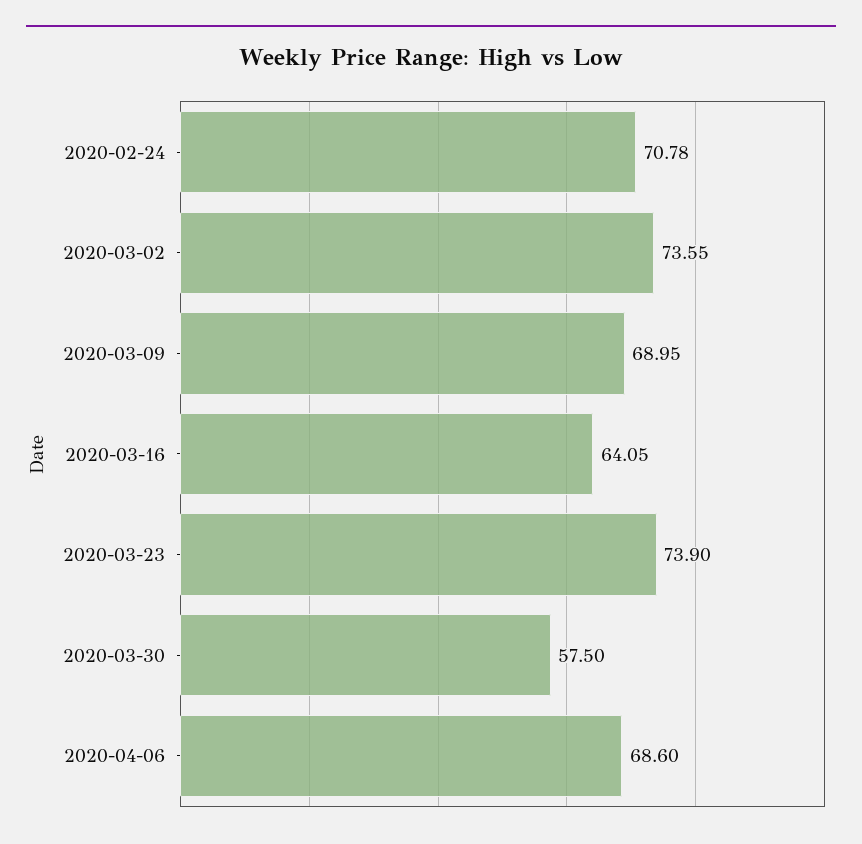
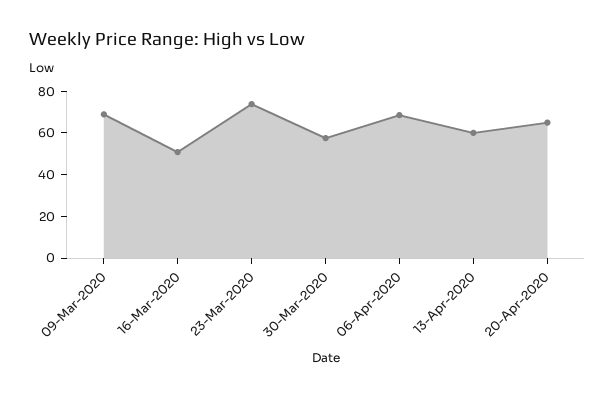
2020-02-24: 70.78 -> none
2020-03-02: 73.55 -> none
2020-03-16: 64.05 -> 50
13-Apr-2020: none -> 60
20-Apr-2020: none -> 65

